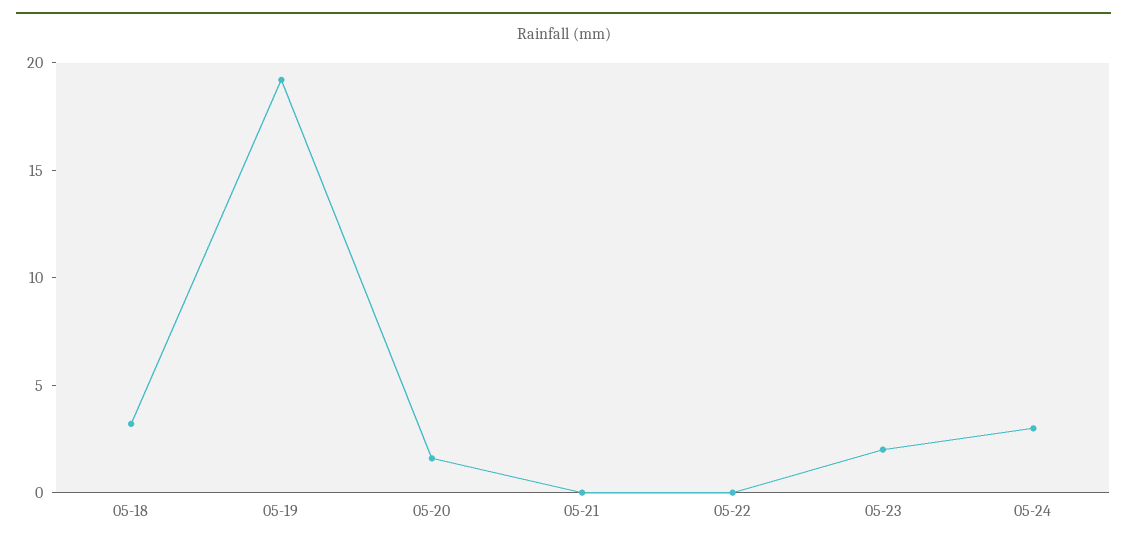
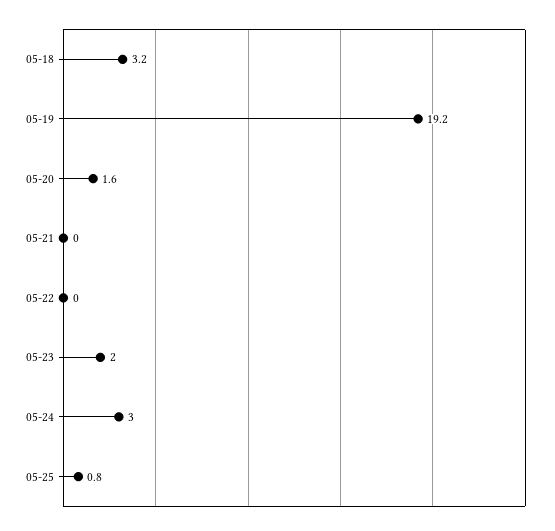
05-25: none -> 0.8

